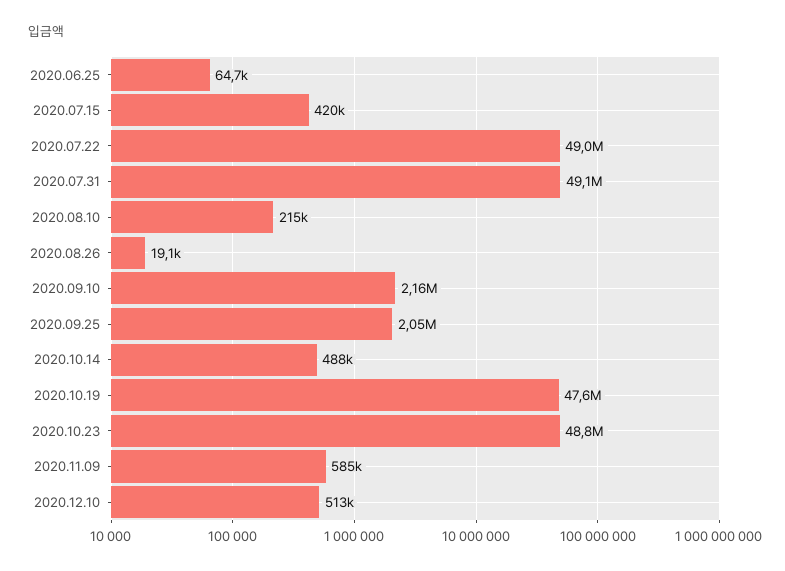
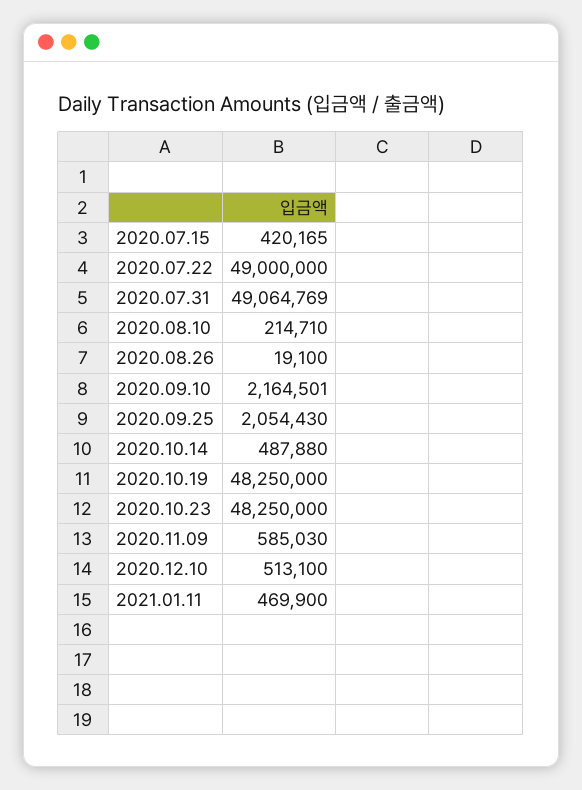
2020.06.25: 64700 -> none
2020.10.19: 47600000 -> 48250000
2020.10.23: 48800000 -> 48250000
2021.01.11: none -> 469900

